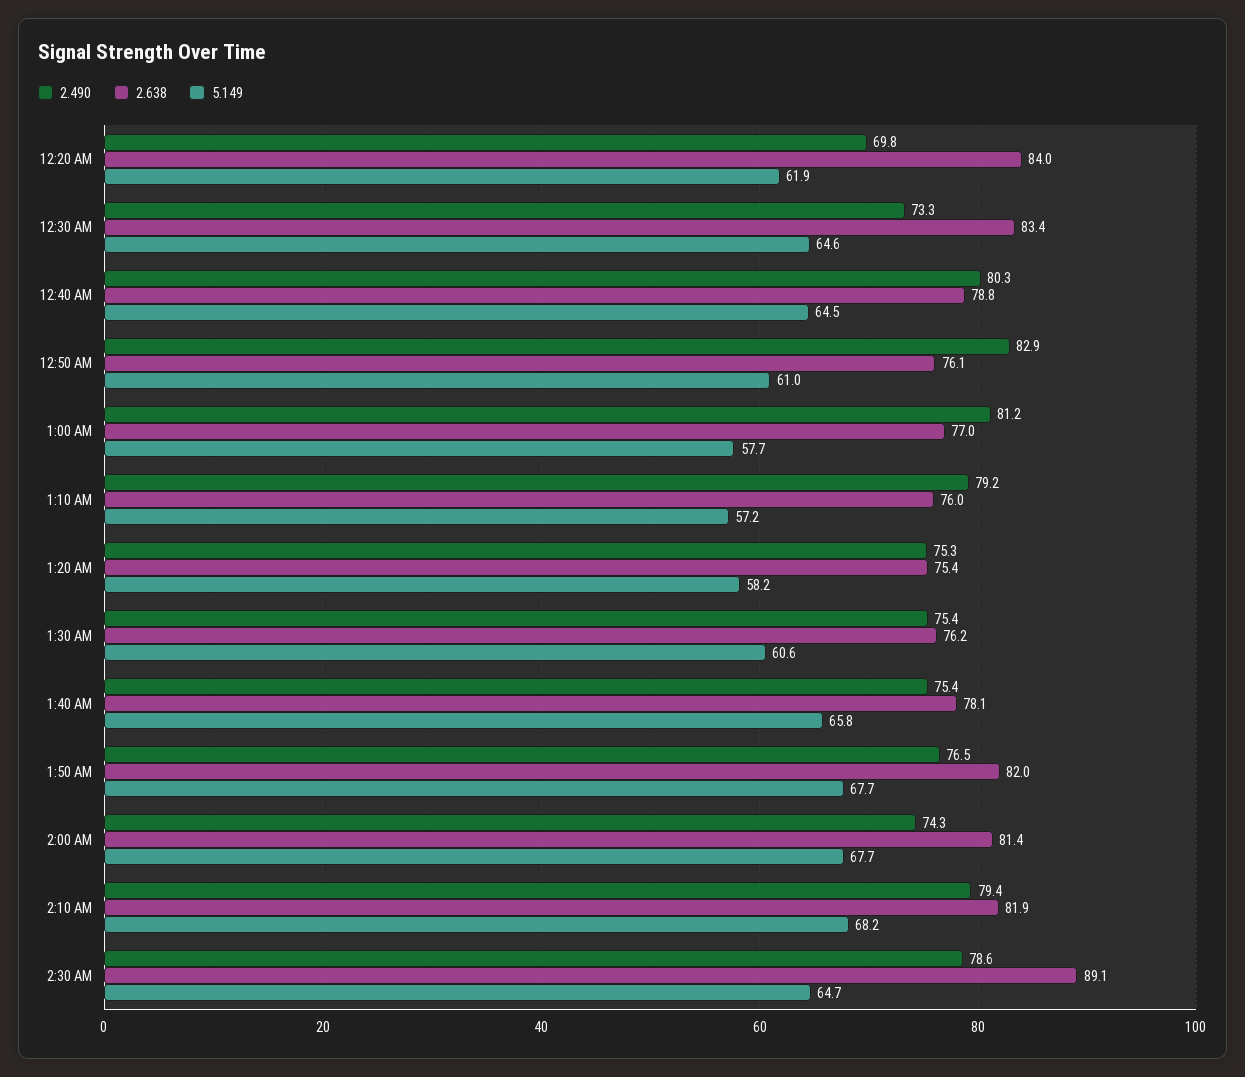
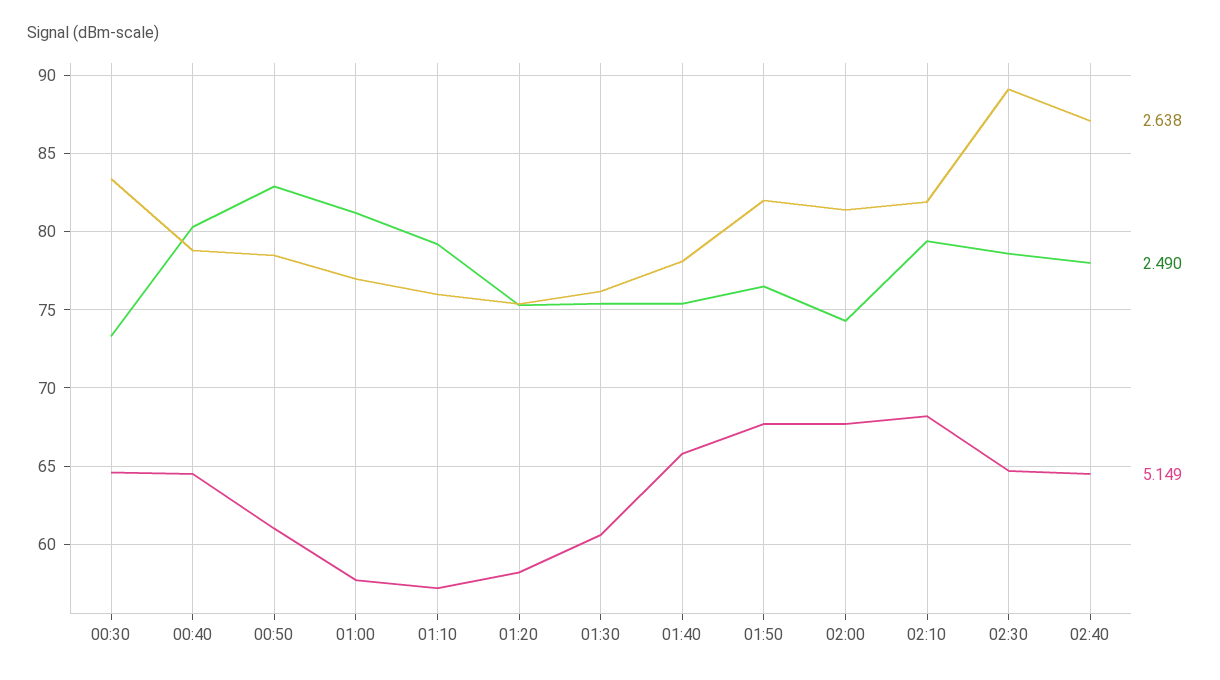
2.490, 12:20 AM: 69.8 -> none
2.638, 12:20 AM: 84 -> none
5.149, 12:20 AM: 61.9 -> none
2.638, 12:50 AM: 76.1 -> 78.5
2.638, 02:40: none -> 87
2.490, 02:40: none -> 78
5.149, 02:40: none -> 64.5

